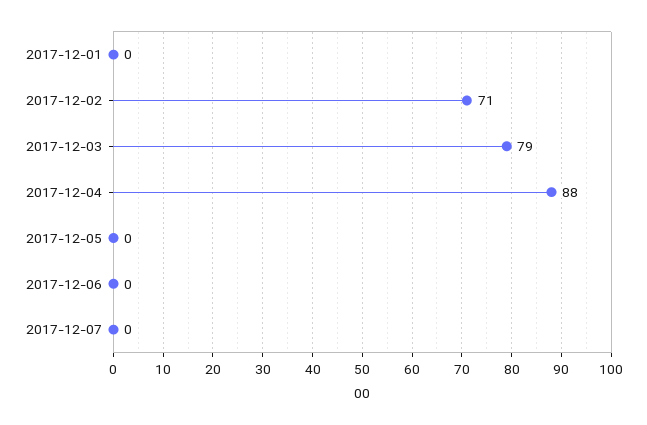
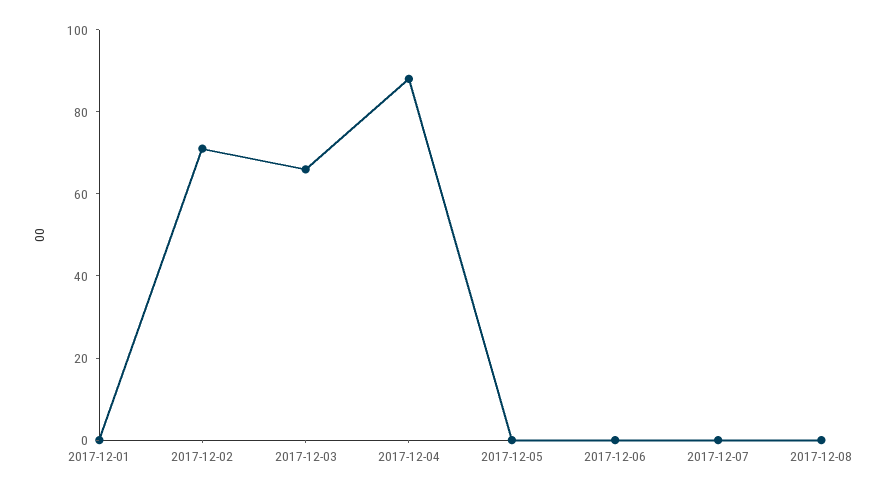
2017-12-03: 79 -> 65
2017-12-08: none -> 0

